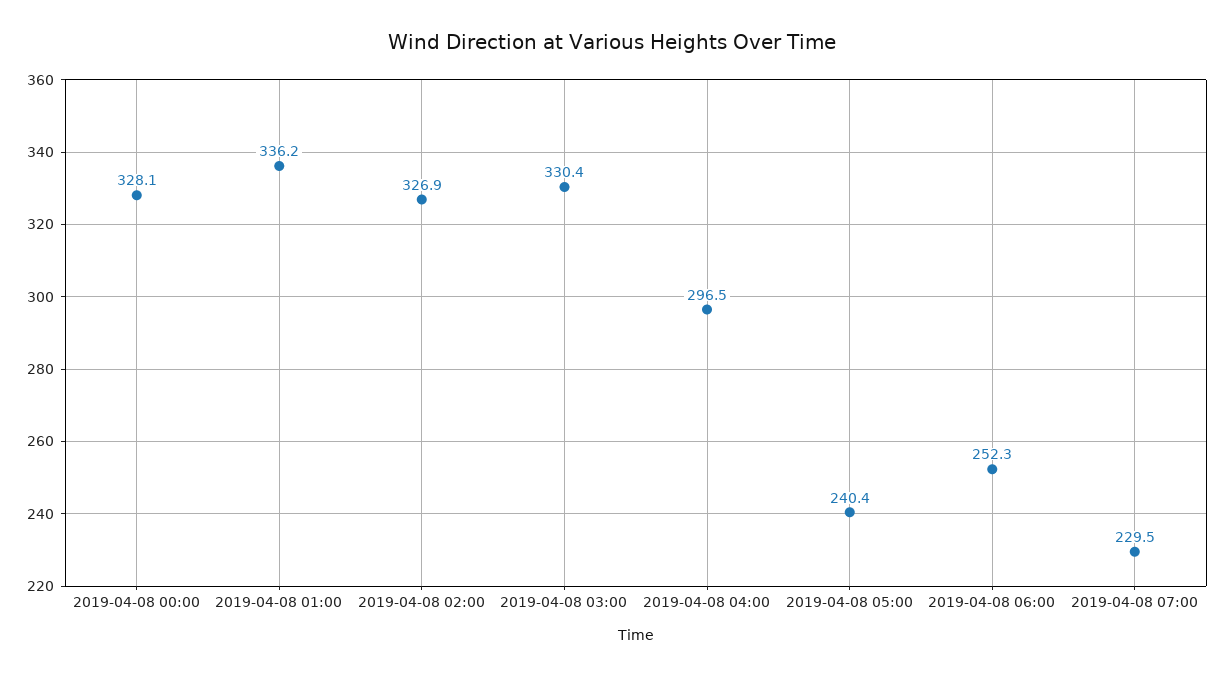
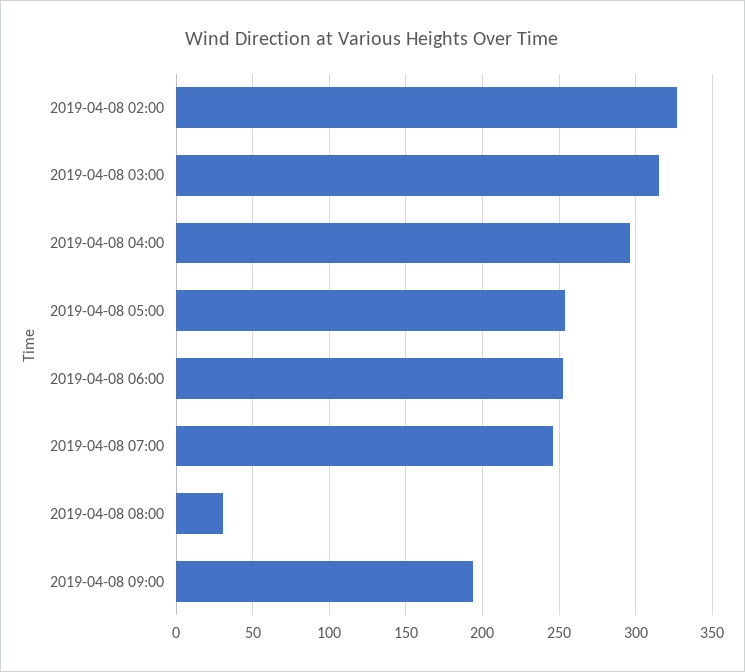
2019-04-08 00:00: 328.1 -> none
2019-04-08 01:00: 336.2 -> none
2019-04-08 03:00: 330.4 -> 315
2019-04-08 05:00: 240.4 -> 255
2019-04-08 07:00: 229.5 -> 245
2019-04-08 08:00: none -> 30
2019-04-08 09:00: none -> 195

